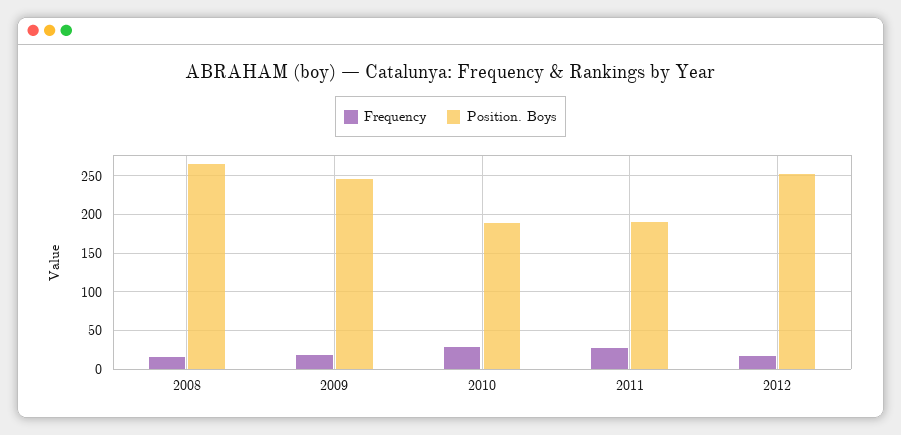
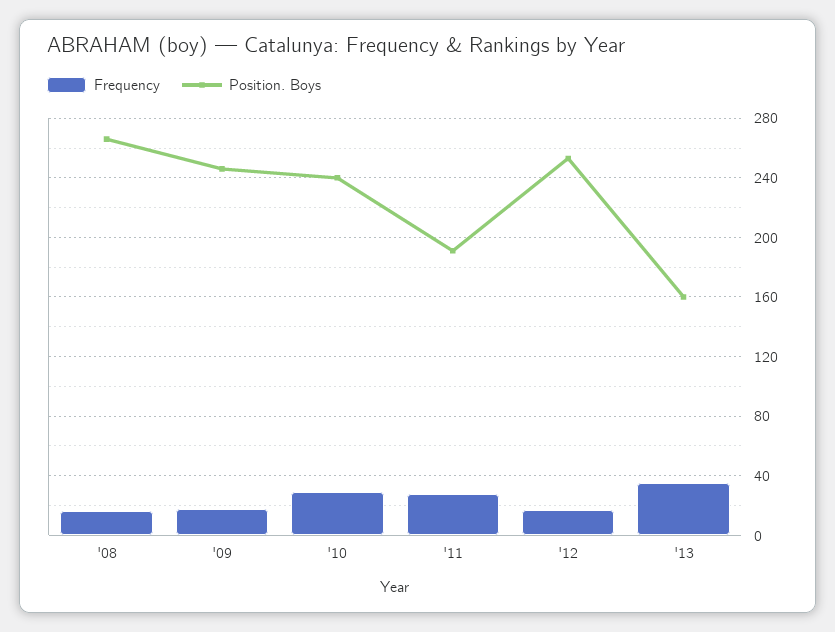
Position. Boys, 2010: 190 -> 240
Frequency, '13: none -> 35
Position. Boys, '13: none -> 160

